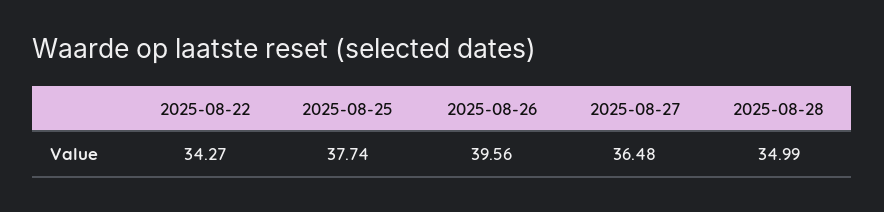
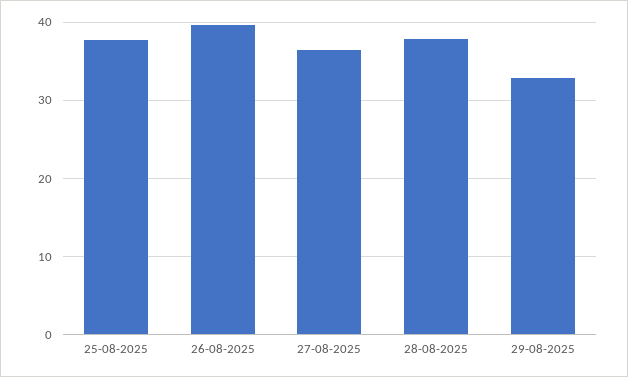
2025-08-22: 34.27 -> none
2025-08-28: 34.99 -> 38
29-08-2025: none -> 33

